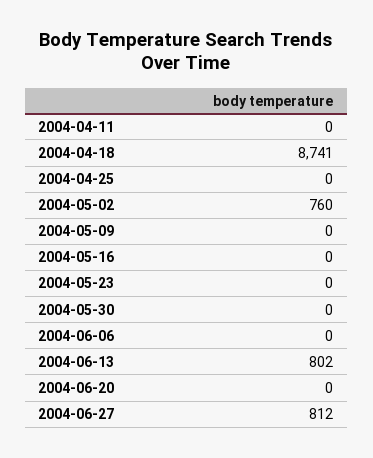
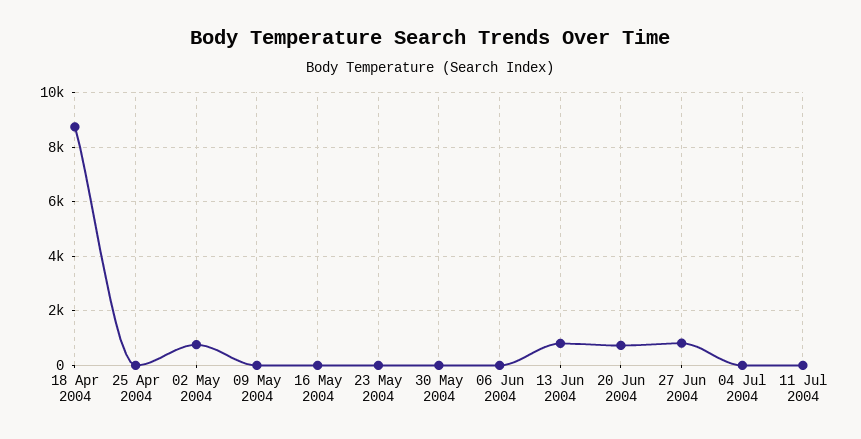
2004-04-11: 0 -> none
2004-06-20: 0 -> 750
04 Jul 2004: none -> 0
11 Jul 2004: none -> 0

